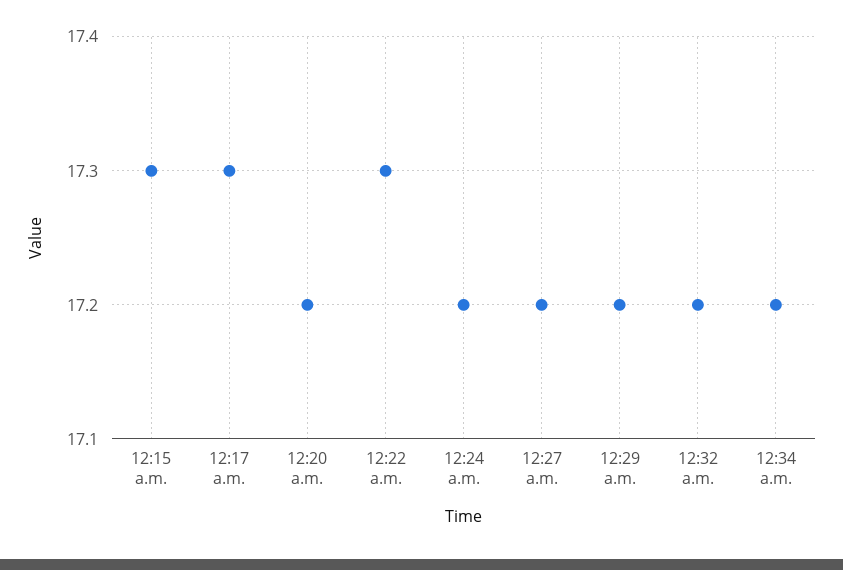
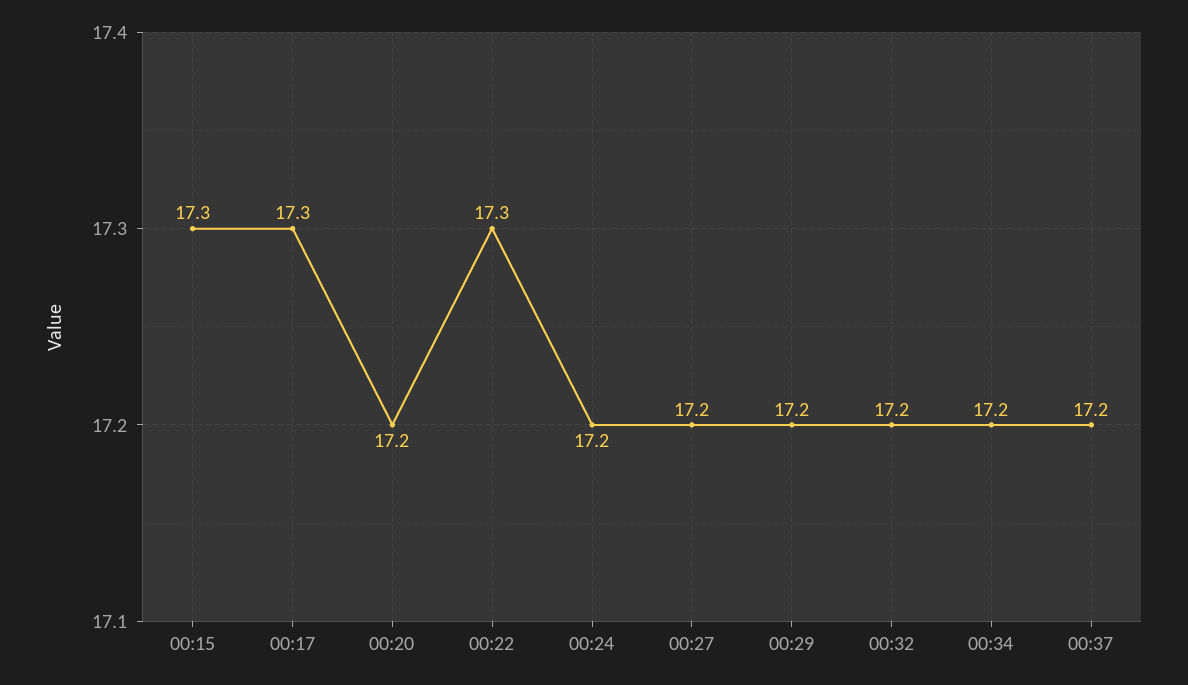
00:37: none -> 17.2

